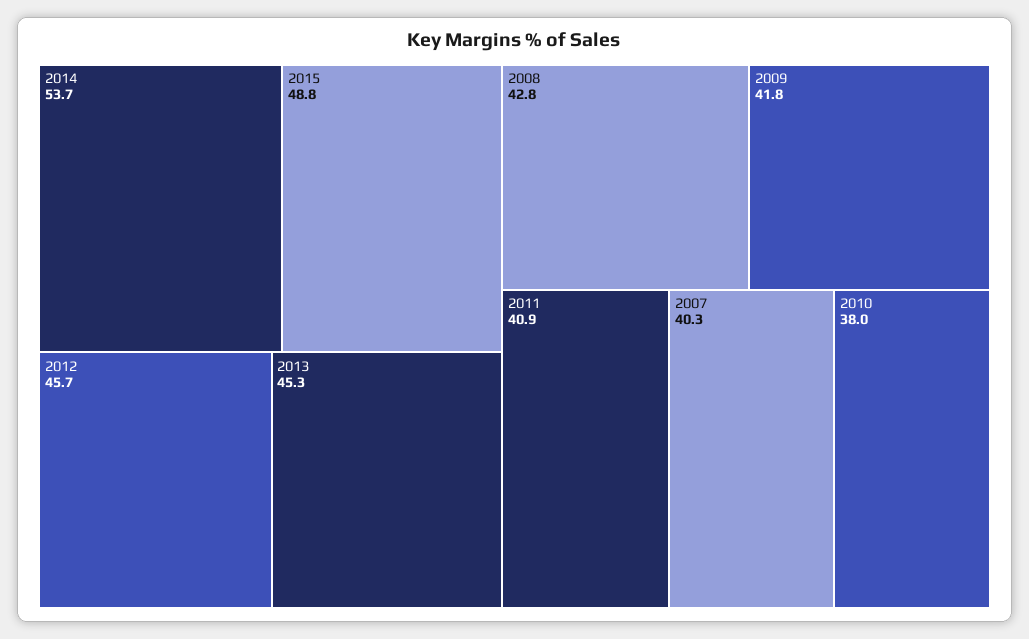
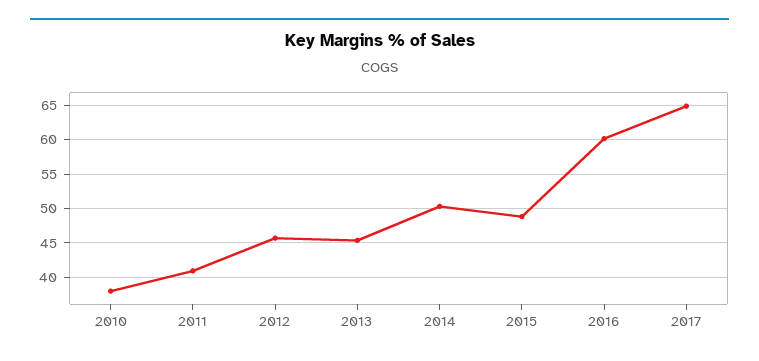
2014: 53.7 -> 50
2008: 42.8 -> none
2009: 41.8 -> none
2007: 40.3 -> none
2016: none -> 60
2017: none -> 65

